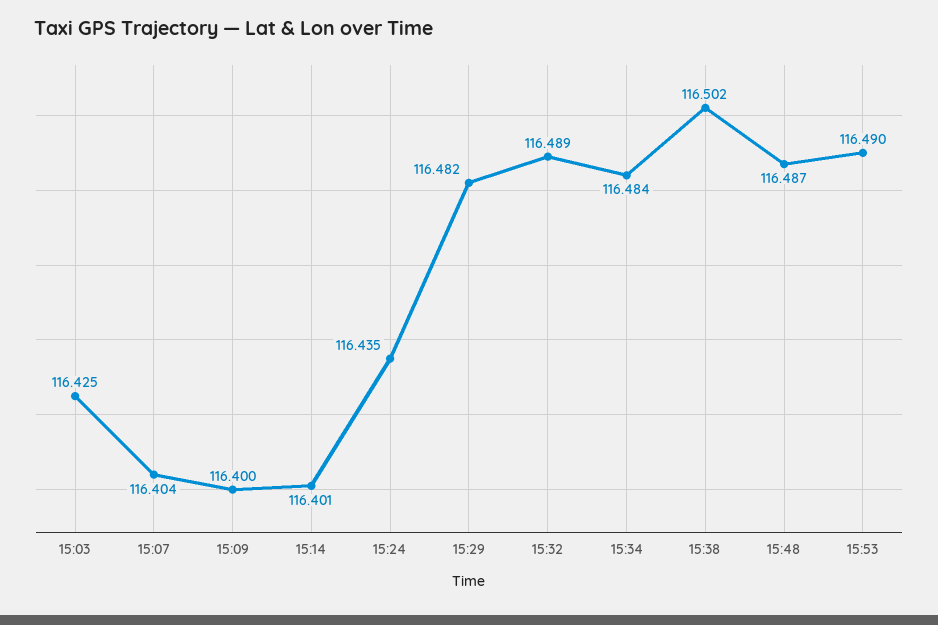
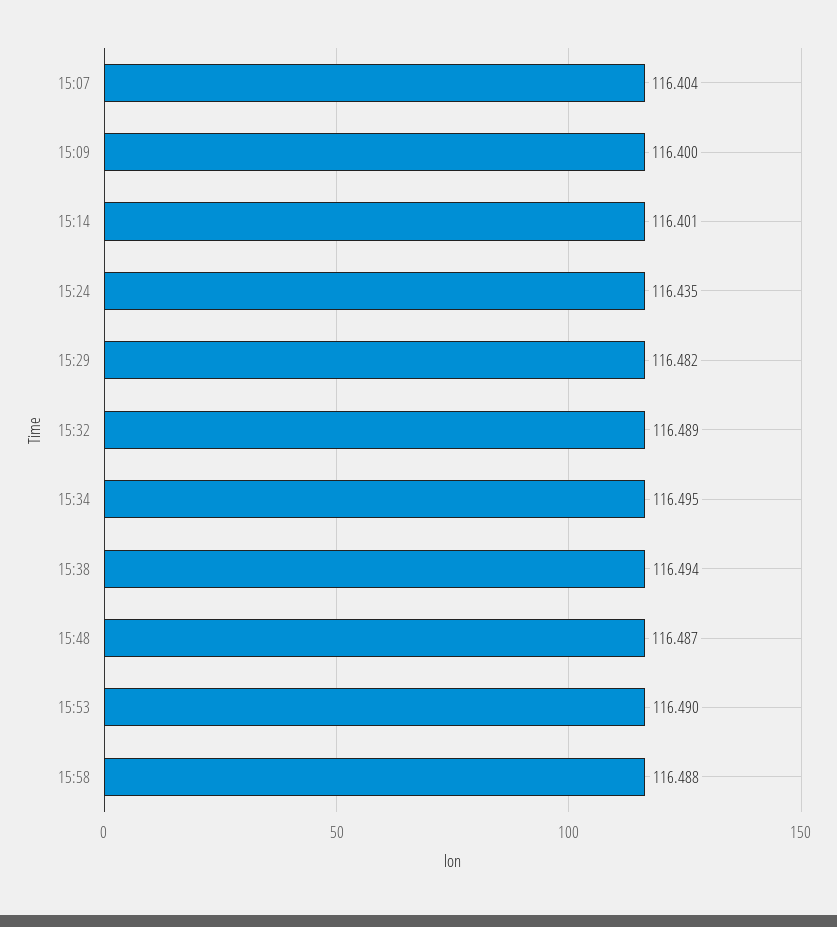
15:03: 116.425 -> none
15:34: 116.484 -> 116.495
15:38: 116.502 -> 116.494
15:58: none -> 116.488

